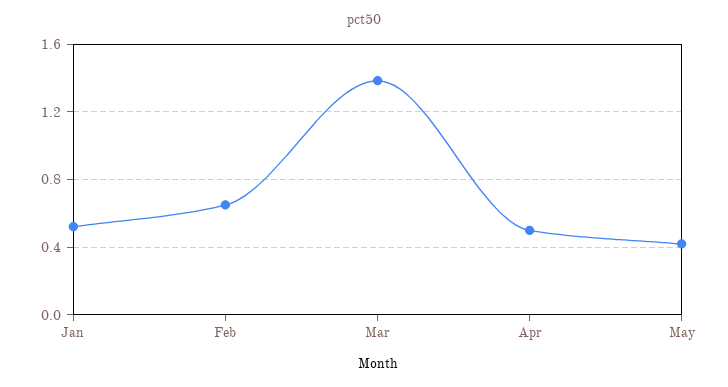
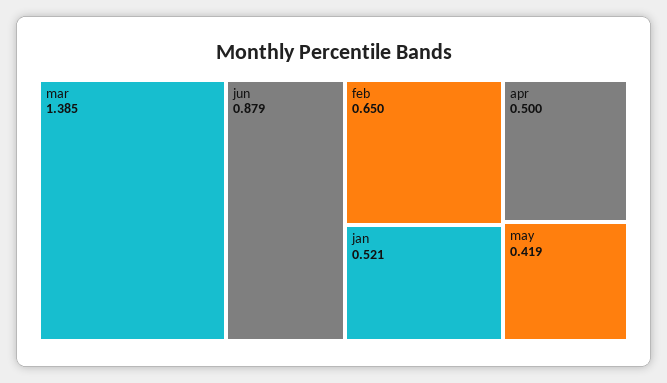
jun: none -> 0.879

